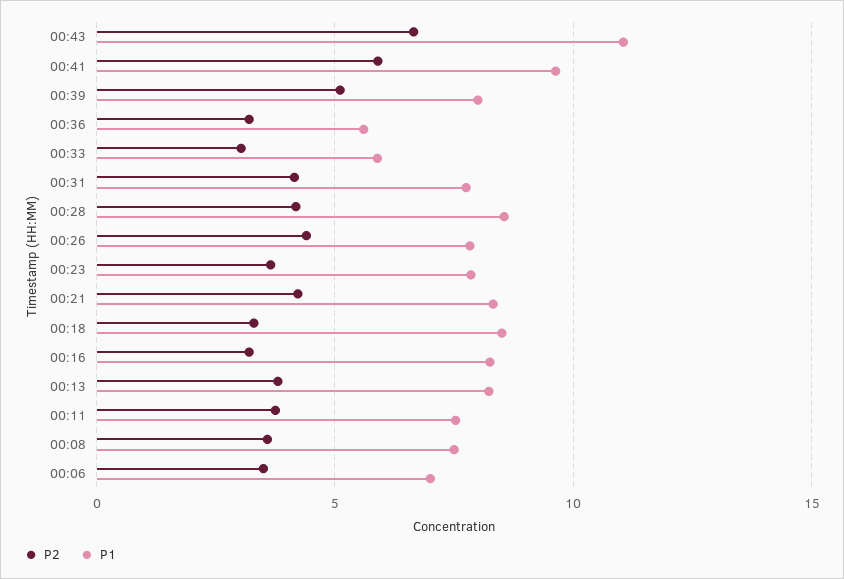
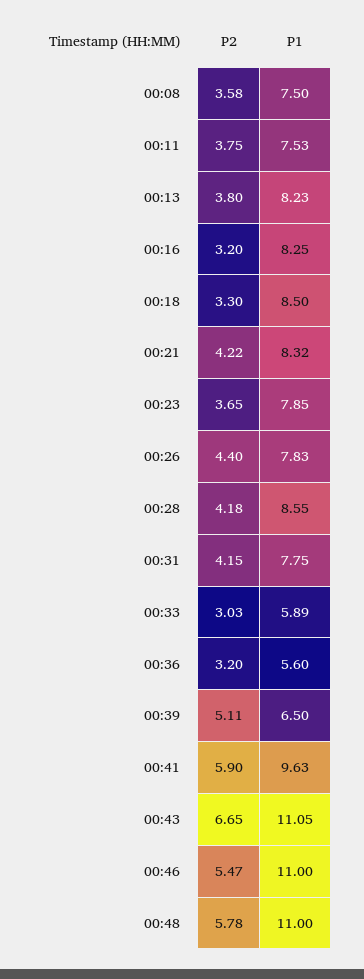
P1, 00:39: 8 -> 6.5
P2, 00:06: 3.5 -> none
P1, 00:06: 7 -> none
P2, 00:46: none -> 5.47
P1, 00:46: none -> 11
P2, 00:48: none -> 5.78
P1, 00:48: none -> 11

